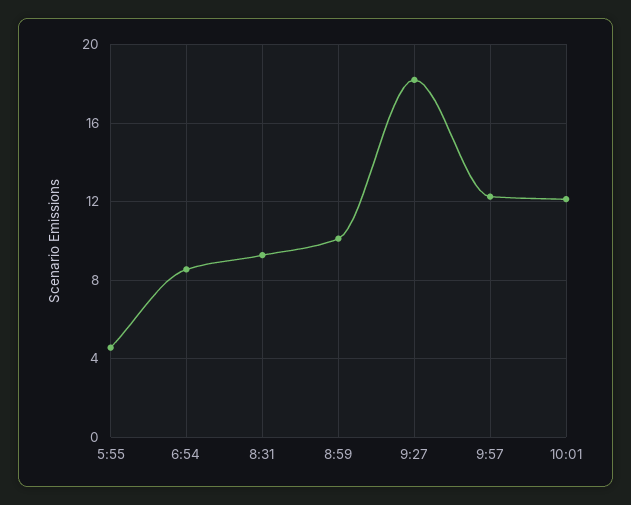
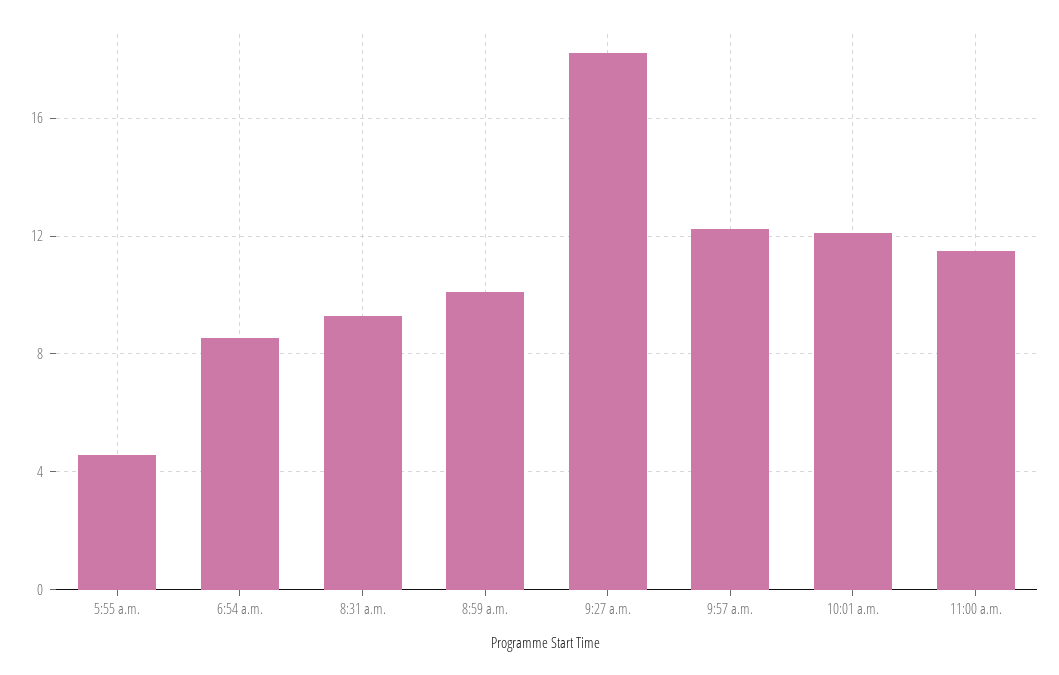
11:00 a.m.: none -> 11.5

